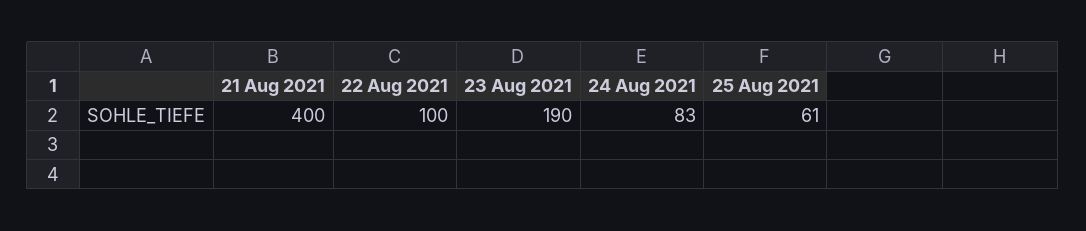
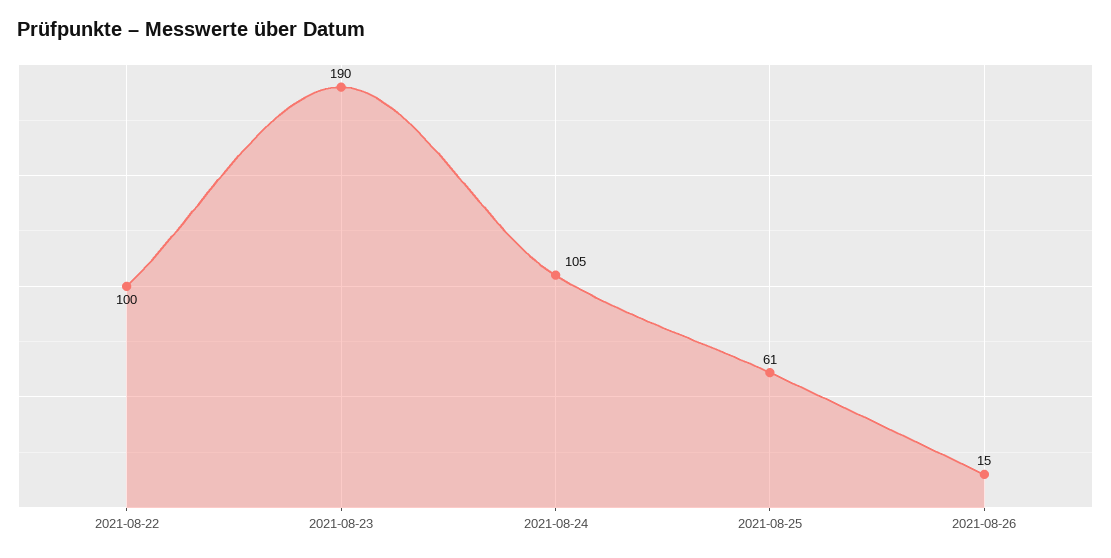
21 Aug 2021: 400 -> none
24 Aug 2021: 83 -> 105
2021-08-26: none -> 15

